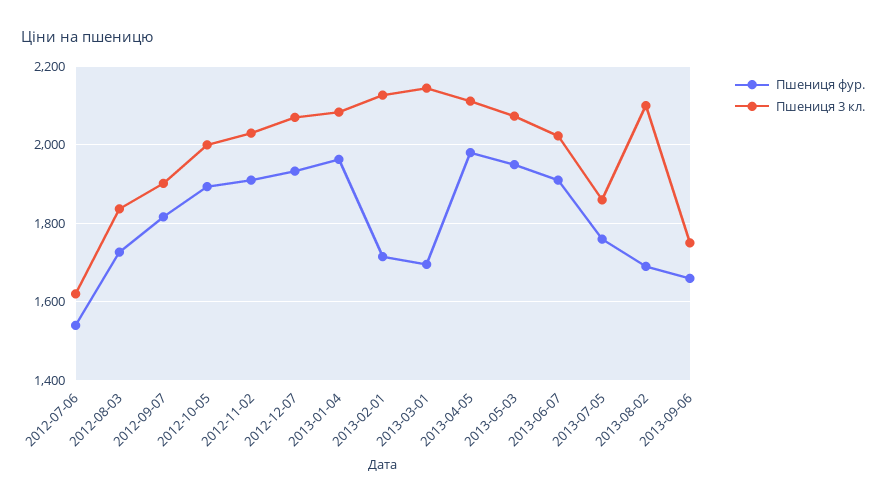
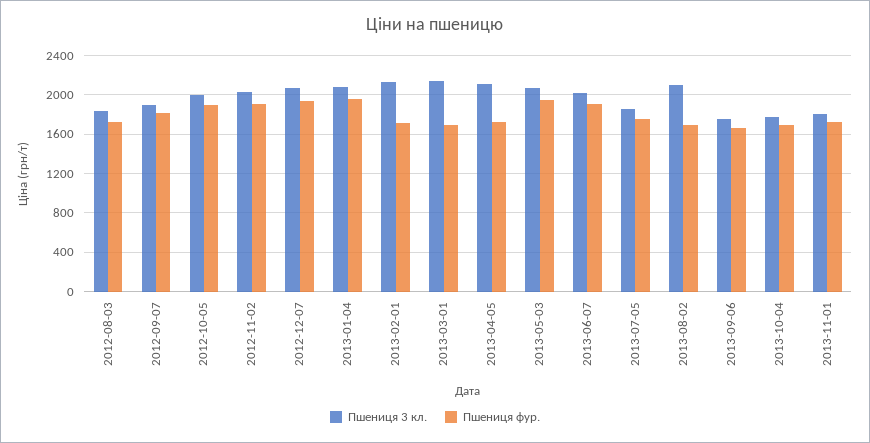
Пшениця фур., 2012-07-06: 1540 -> none
Пшениця 3 кл., 2012-07-06: 1620 -> none
Пшениця фур., 2013-04-05: 1980 -> 1700
Пшениця 3 кл., 2013-10-04: none -> 1800
Пшениця фур., 2013-10-04: none -> 1700
Пшениця 3 кл., 2013-11-01: none -> 1800
Пшениця фур., 2013-11-01: none -> 1700

